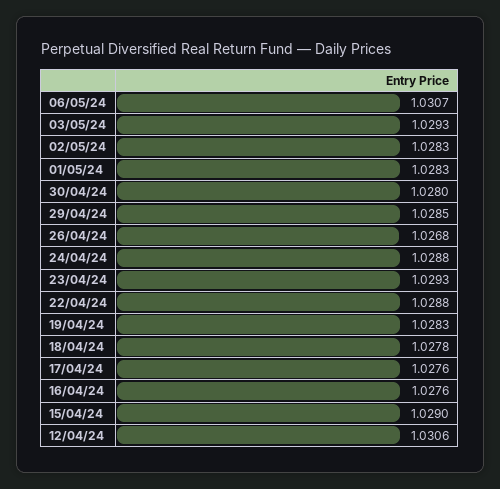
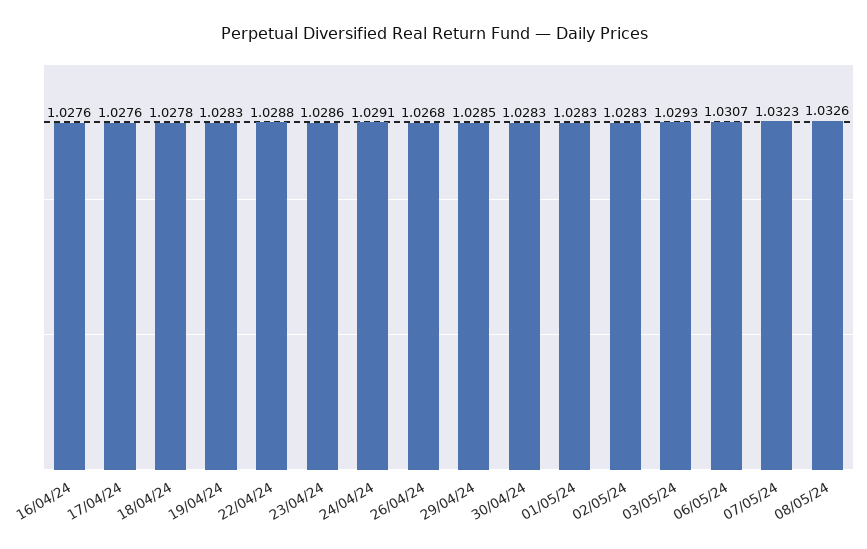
30/04/24: 1.028 -> 1.0283
24/04/24: 1.0288 -> 1.0291
23/04/24: 1.0293 -> 1.0286
15/04/24: 1.029 -> none
12/04/24: 1.0306 -> none
07/05/24: none -> 1.0323
08/05/24: none -> 1.0326

